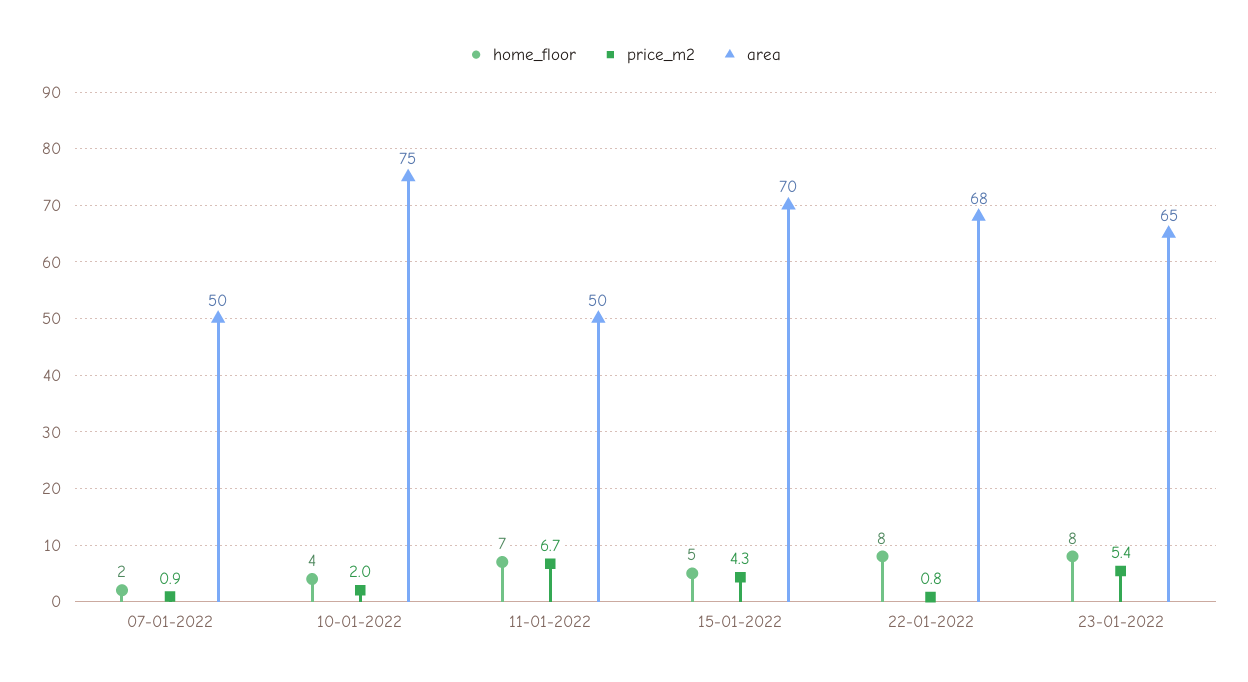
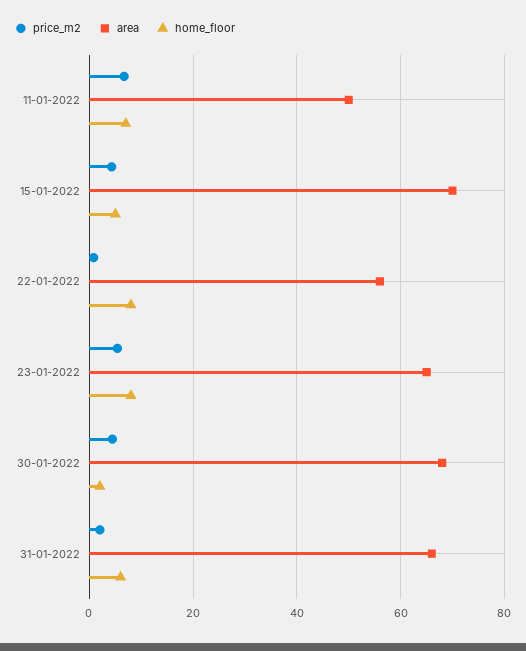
home_floor, 07-01-2022: 2 -> none
price_m2, 07-01-2022: 0.9 -> none
area, 07-01-2022: 50 -> none
home_floor, 10-01-2022: 4 -> none
price_m2, 10-01-2022: 2 -> none
area, 10-01-2022: 75 -> none
area, 22-01-2022: 68 -> 56
price_m2, 30-01-2022: none -> 4
area, 30-01-2022: none -> 68
home_floor, 30-01-2022: none -> 2
price_m2, 31-01-2022: none -> 2
area, 31-01-2022: none -> 66
home_floor, 31-01-2022: none -> 6

